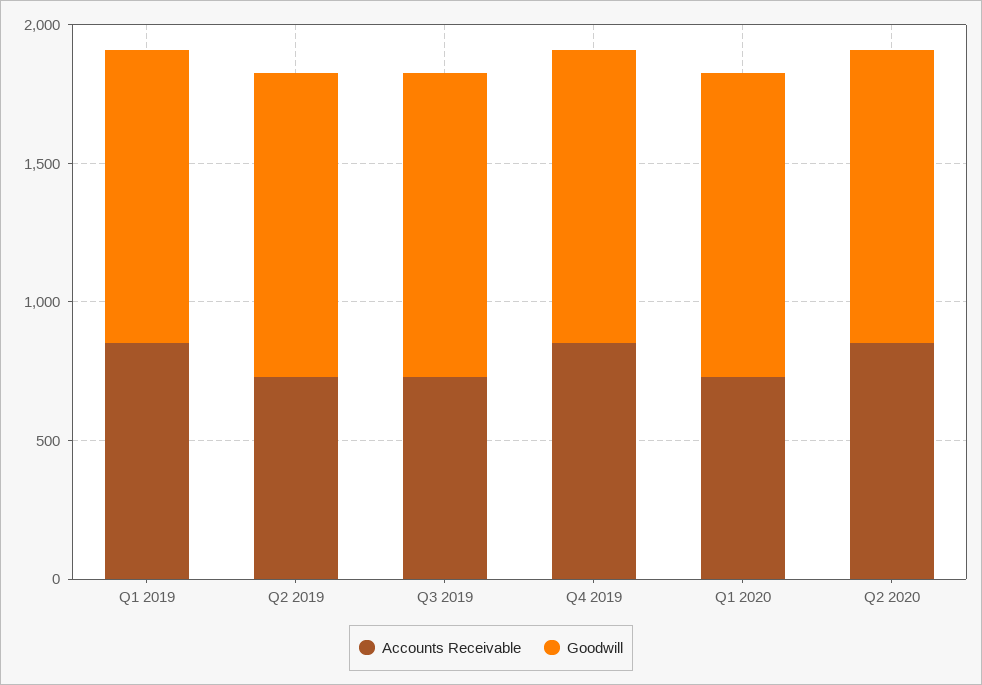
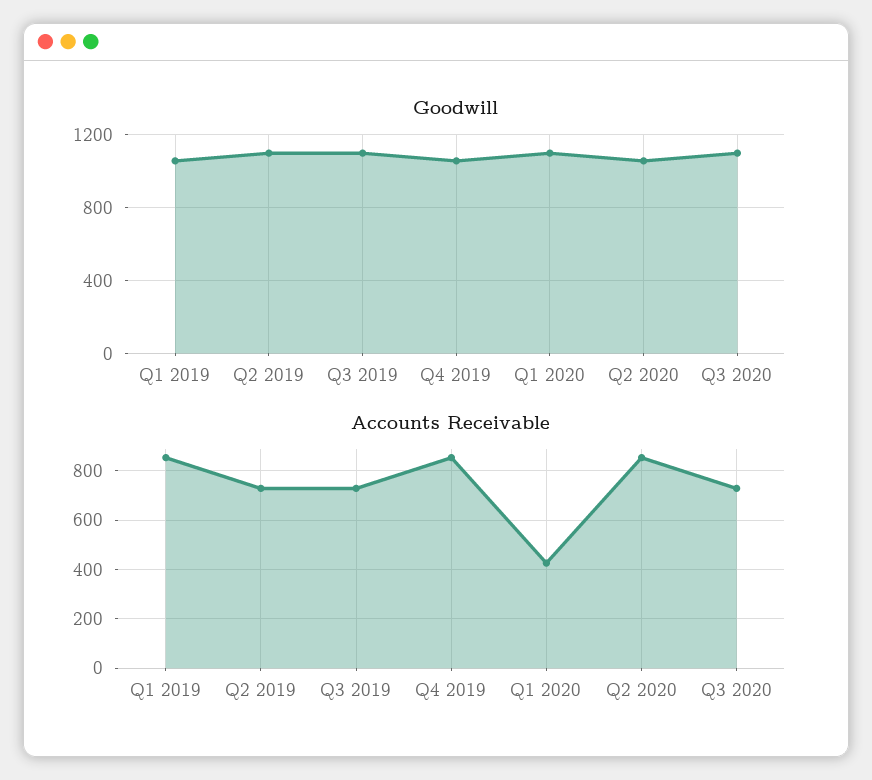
Accounts Receivable, Q1 2020: 700 -> 425
Goodwill, Q3 2020: none -> 1100
Accounts Receivable, Q3 2020: none -> 725

